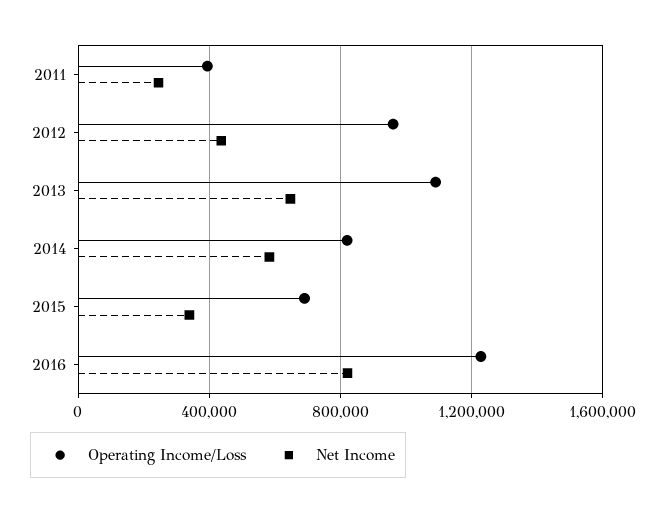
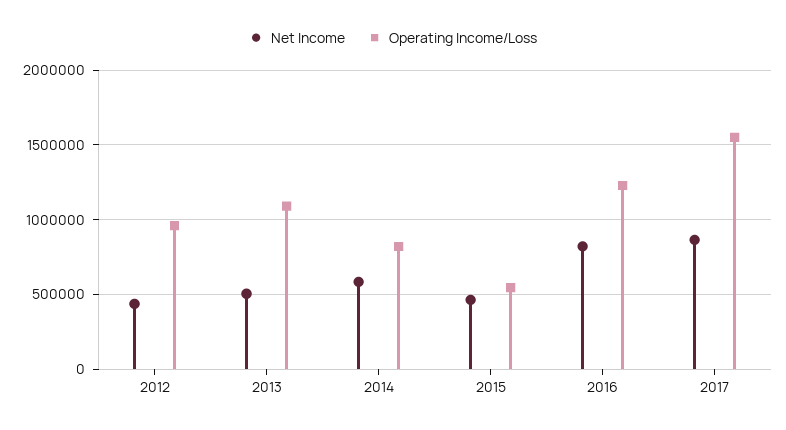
Operating Income/Loss, 2011: 400000 -> none
Net Income, 2011: 250000 -> none
Net Income, 2013: 650000 -> 500000
Operating Income/Loss, 2015: 700000 -> 550000
Net Income, 2015: 350000 -> 450000
Net Income, 2017: none -> 850000
Operating Income/Loss, 2017: none -> 1550000

